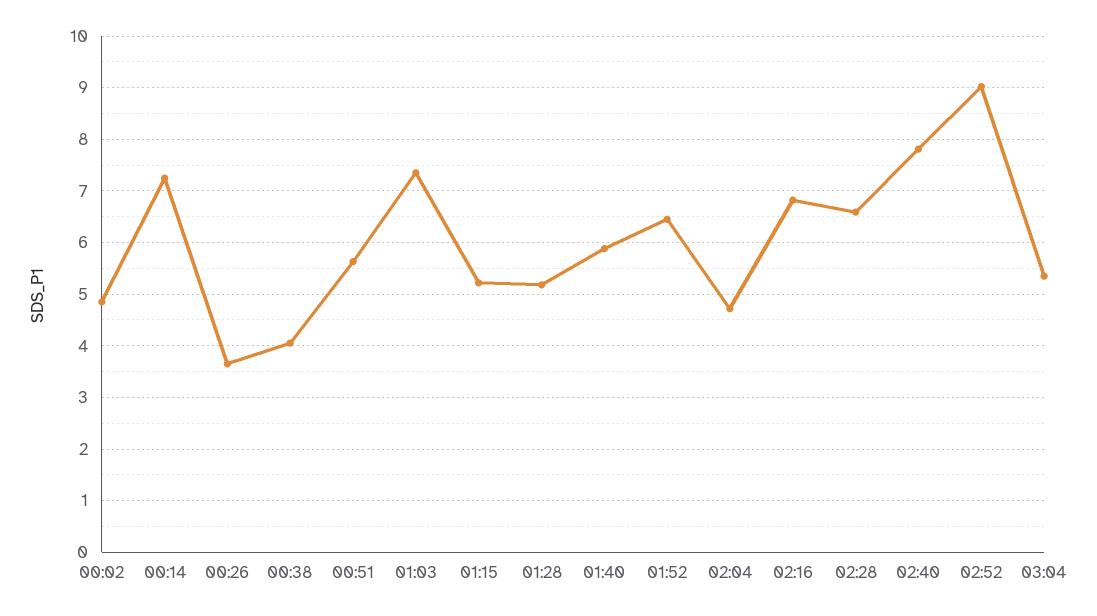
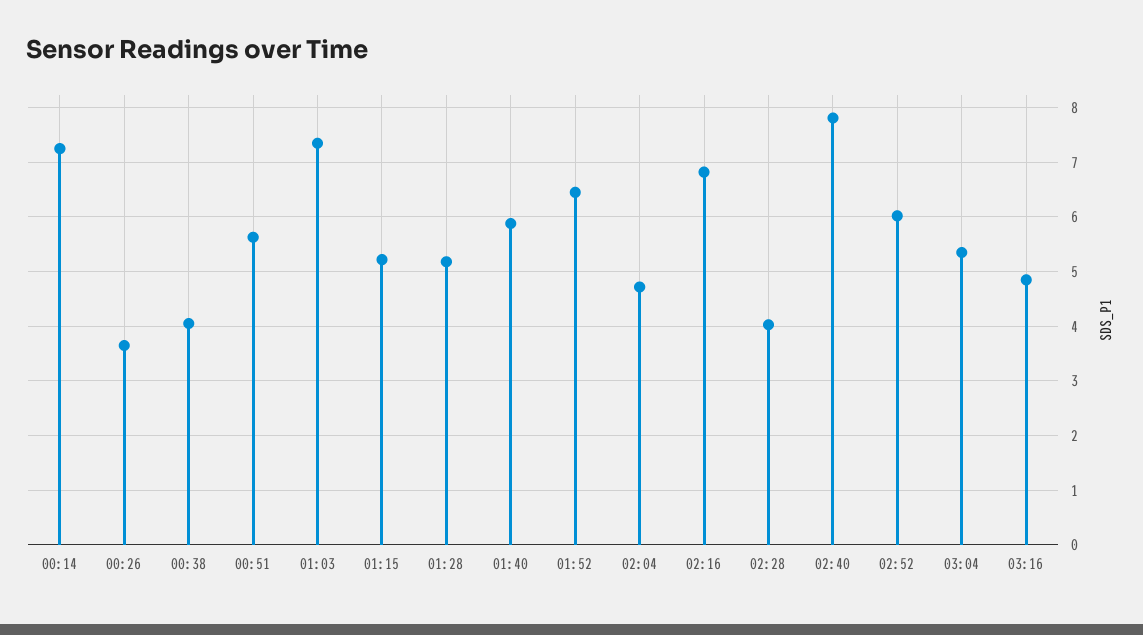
00:02: 4.8 -> none
02:28: 6.6 -> 4
02:52: 9 -> 6
03:16: none -> 4.8

